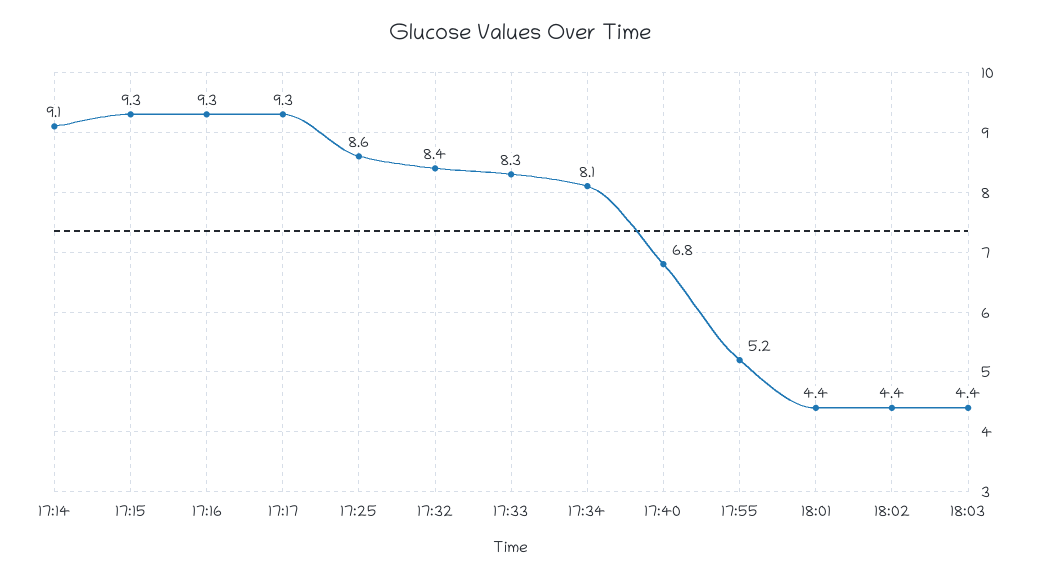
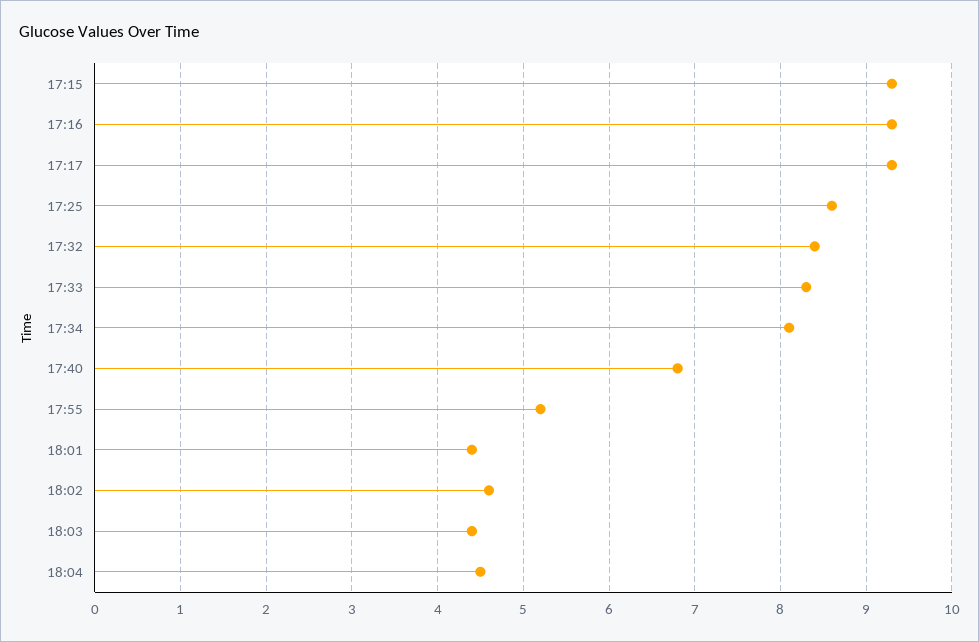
17:14: 9.1 -> none
18:02: 4.4 -> 4.6
18:04: none -> 4.5

